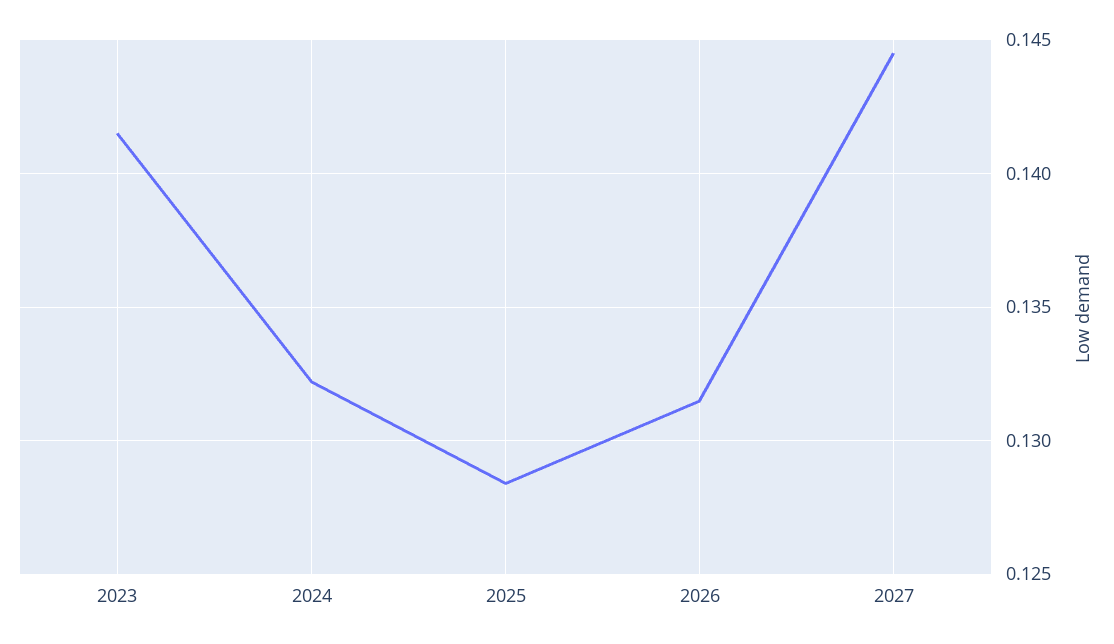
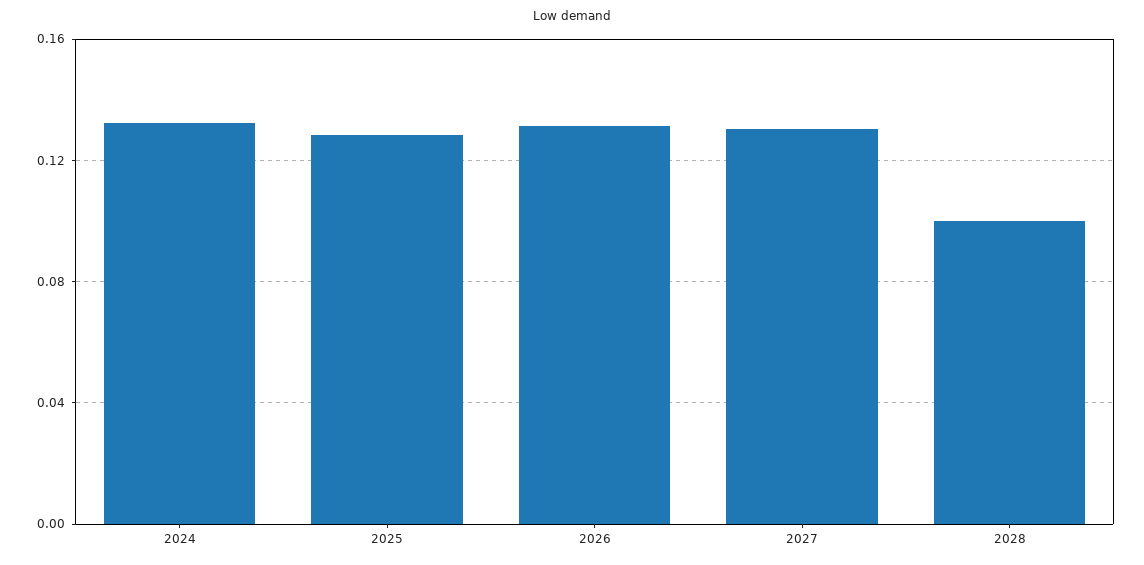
2023: 0.1415 -> none
2027: 0.1445 -> 0.13
2028: none -> 0.1

